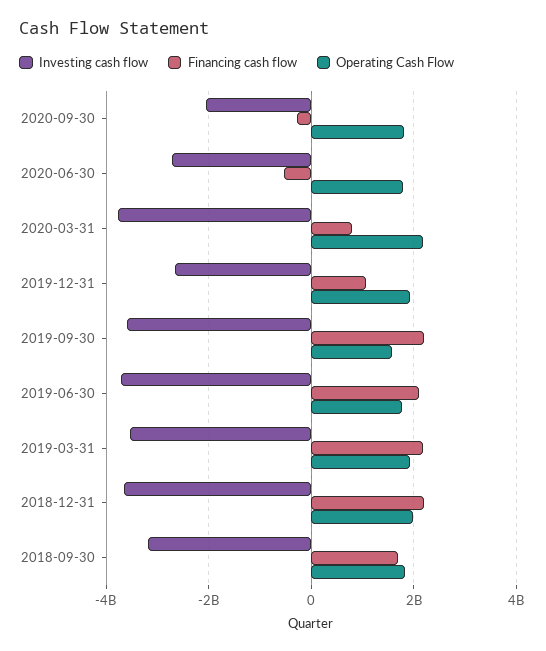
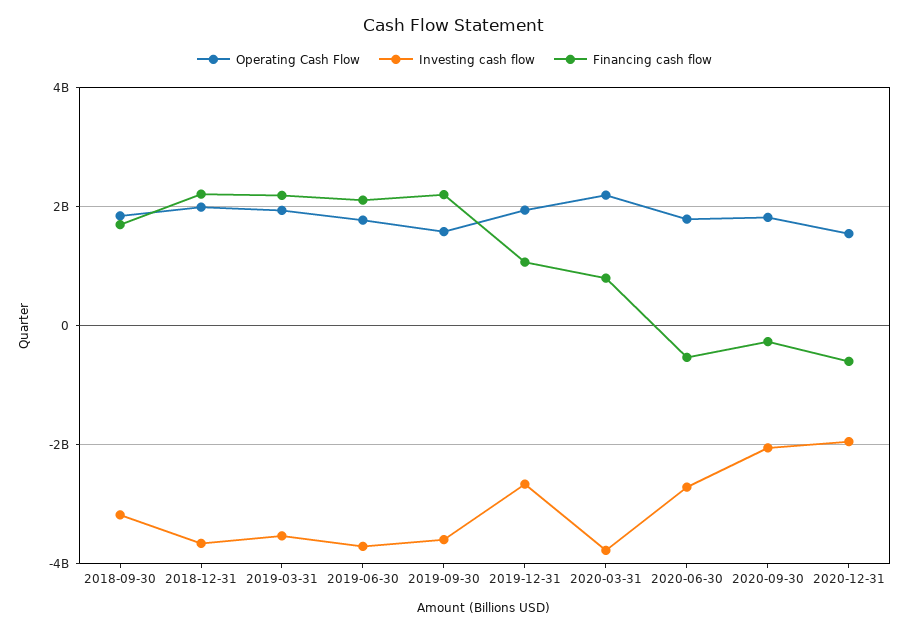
Operating Cash Flow, 2020-12-31: none -> 1600000000
Investing cash flow, 2020-12-31: none -> -2000000000
Financing cash flow, 2020-12-31: none -> -600000000

